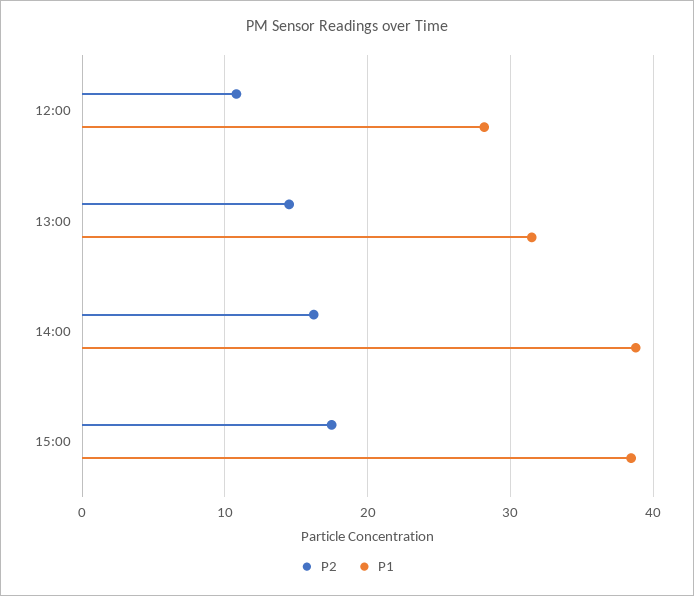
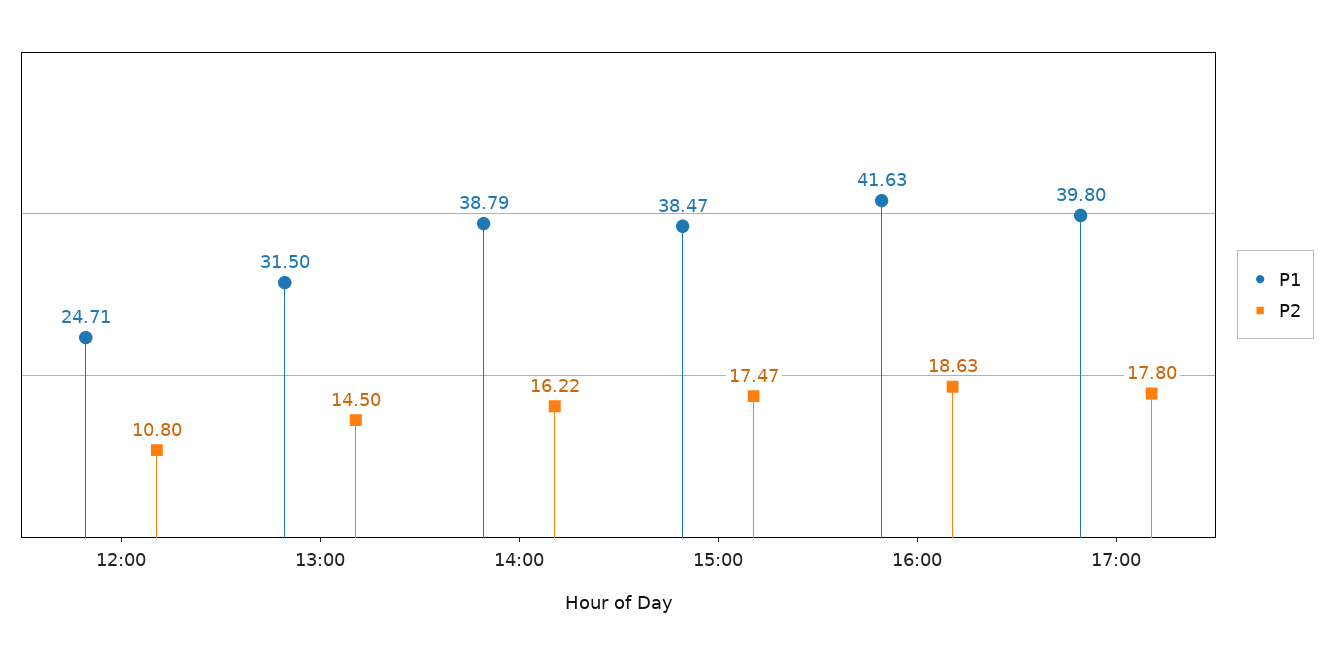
P1, 12:00: 28 -> 24.71
P1, 16:00: none -> 41.63
P2, 16:00: none -> 18.63
P1, 17:00: none -> 39.8
P2, 17:00: none -> 17.8

